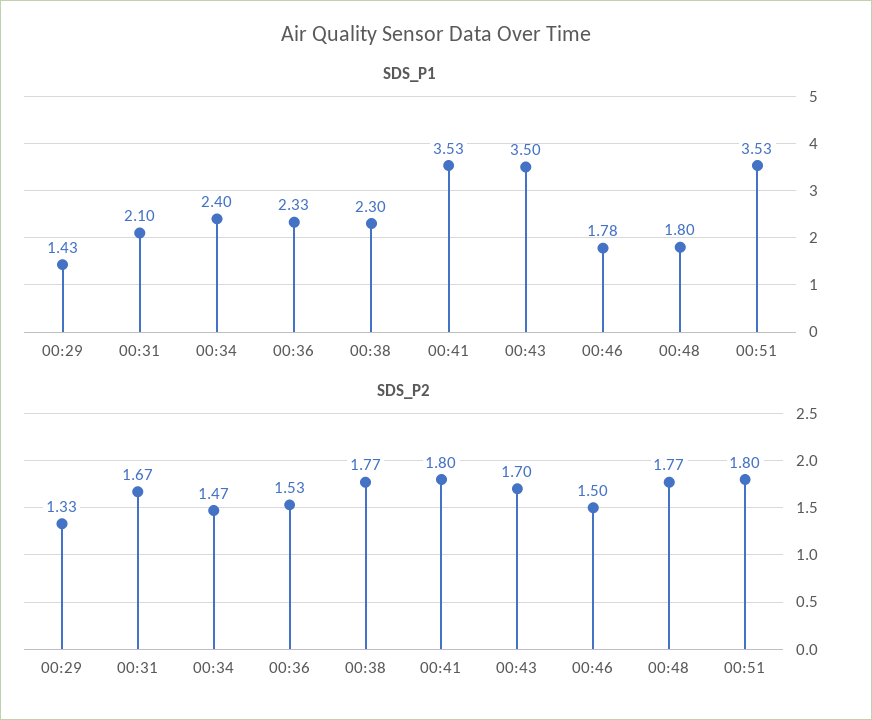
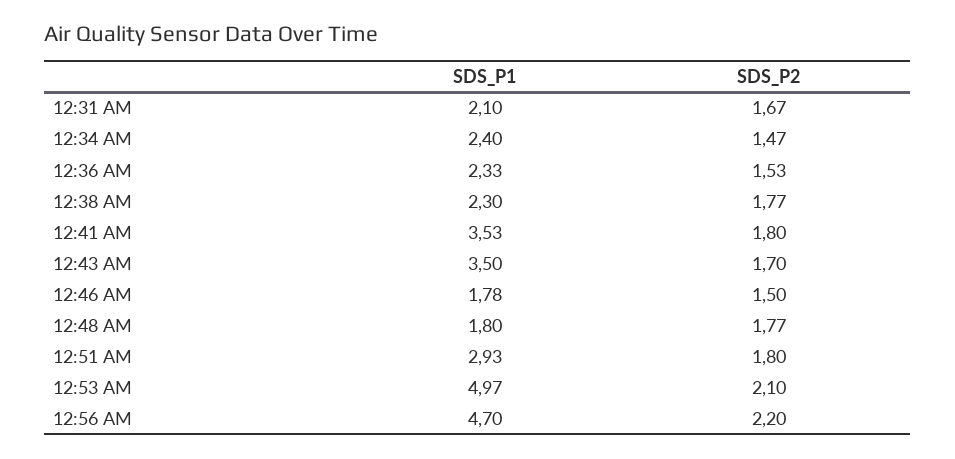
SDS_P1, 00:29: 1.43 -> none
SDS_P1, 00:51: 3.53 -> 2.93
SDS_P2, 00:29: 1.33 -> none
SDS_P1, 12:53 AM: none -> 4.97
SDS_P2, 12:53 AM: none -> 2.1
SDS_P1, 12:56 AM: none -> 4.7
SDS_P2, 12:56 AM: none -> 2.2

